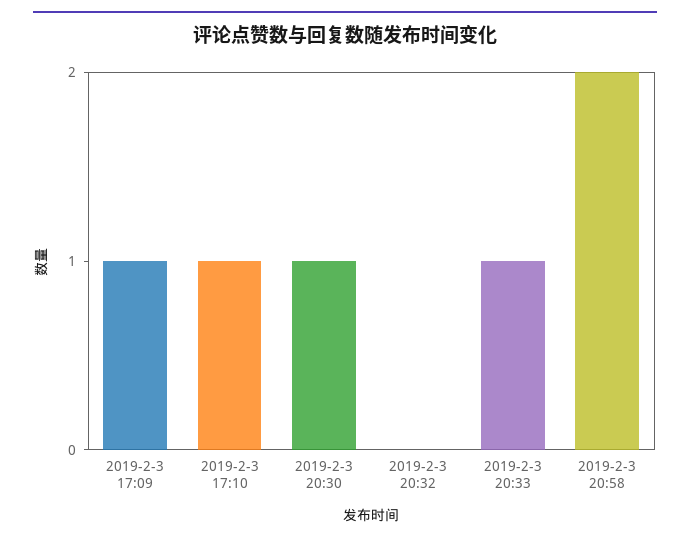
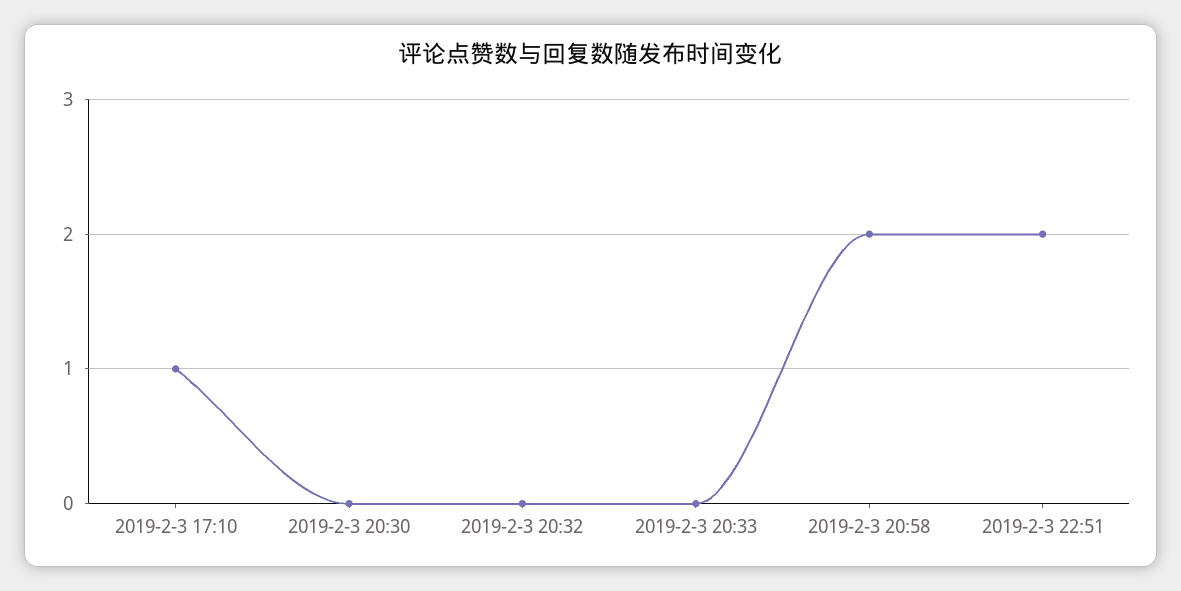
2019-2-3 17:09: 1 -> none
2019-2-3 20:30: 1 -> 0
2019-2-3 20:33: 1 -> 0
2019-2-3 22:51: none -> 2

